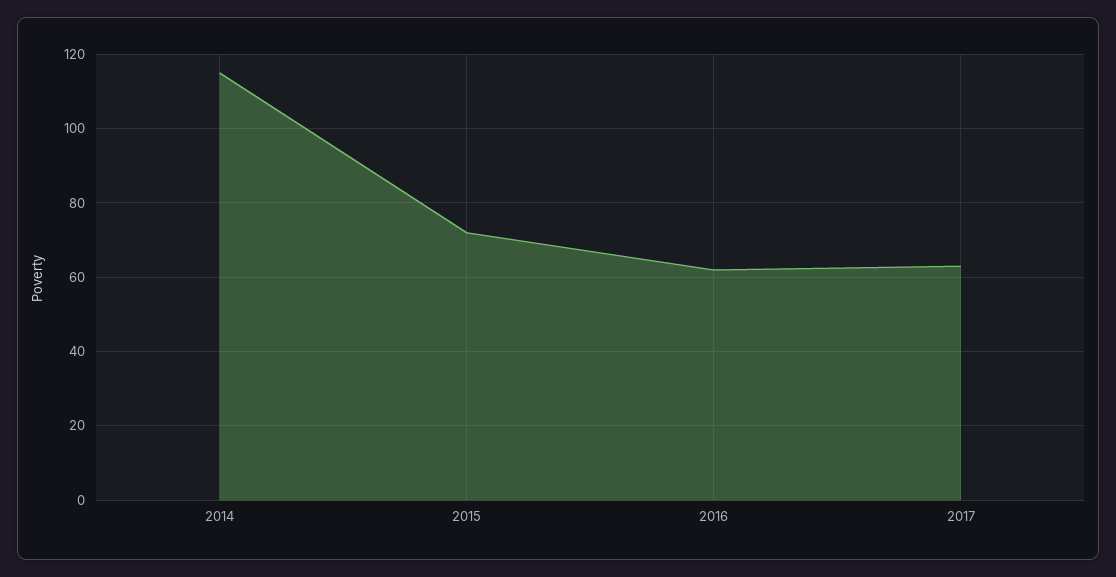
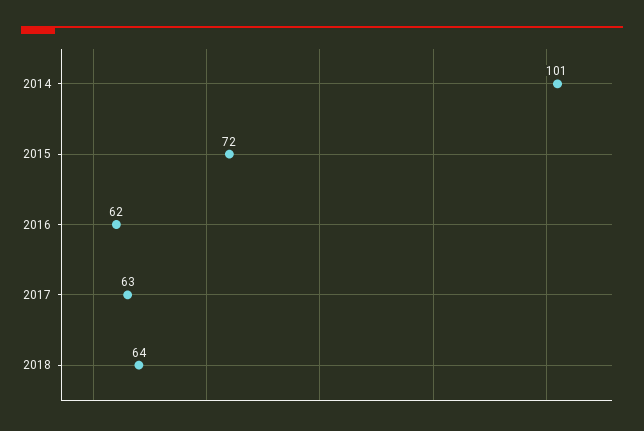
2014: 115 -> 101
2018: none -> 64

